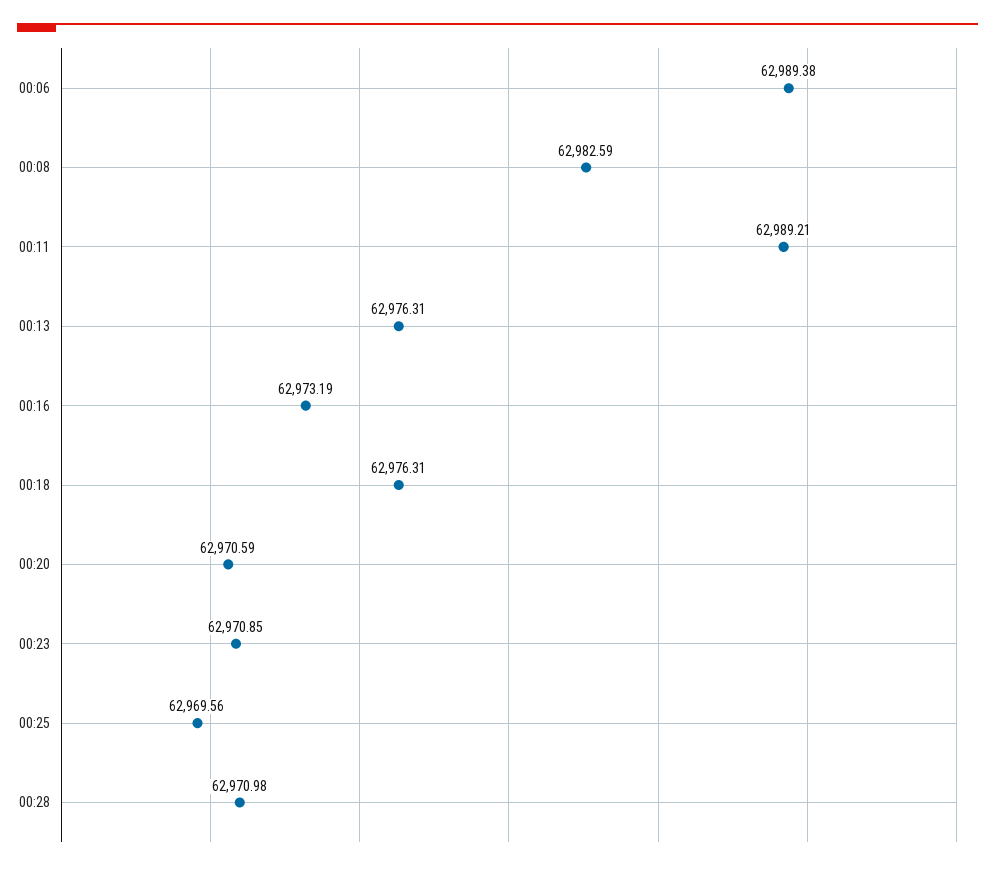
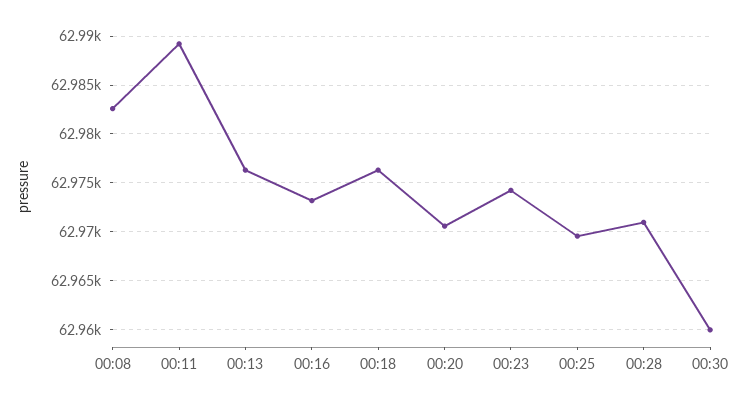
00:06: 62989.38 -> none
00:23: 62970.85 -> 62974
00:30: none -> 62960

